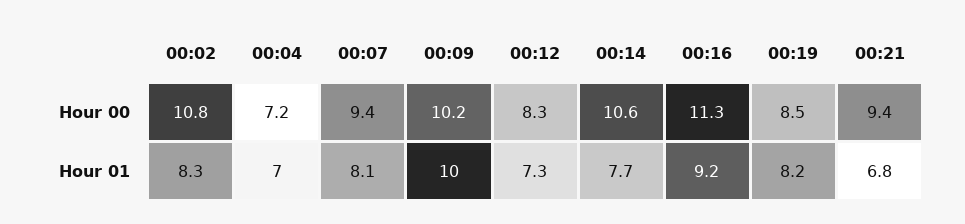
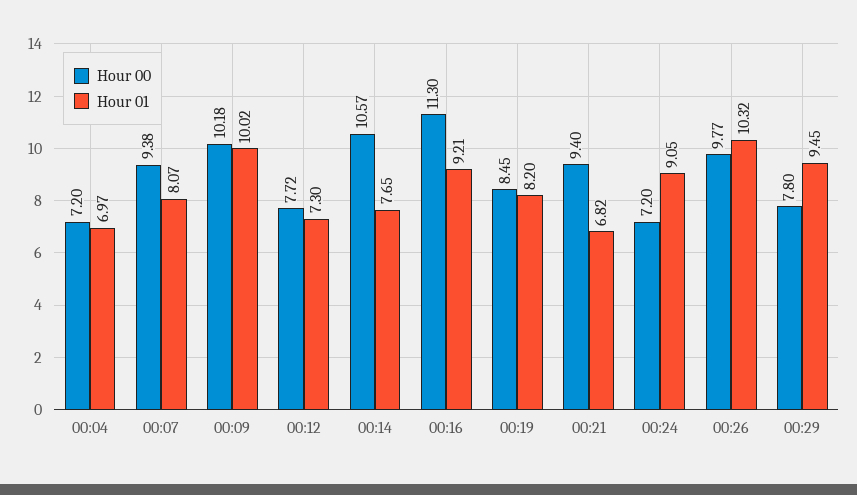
Hour 00, 00:02: 10.8 -> none
Hour 00, 00:12: 8.3 -> 7.72
Hour 01, 00:02: 8.3 -> none
Hour 00, 00:24: none -> 7.2
Hour 01, 00:24: none -> 9.05
Hour 00, 00:26: none -> 9.77
Hour 01, 00:26: none -> 10.32
Hour 00, 00:29: none -> 7.8
Hour 01, 00:29: none -> 9.45

